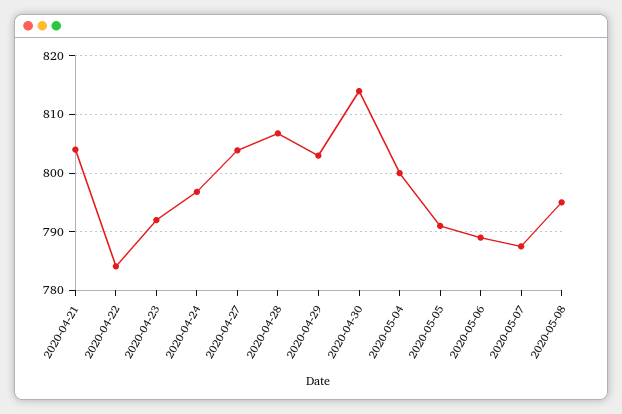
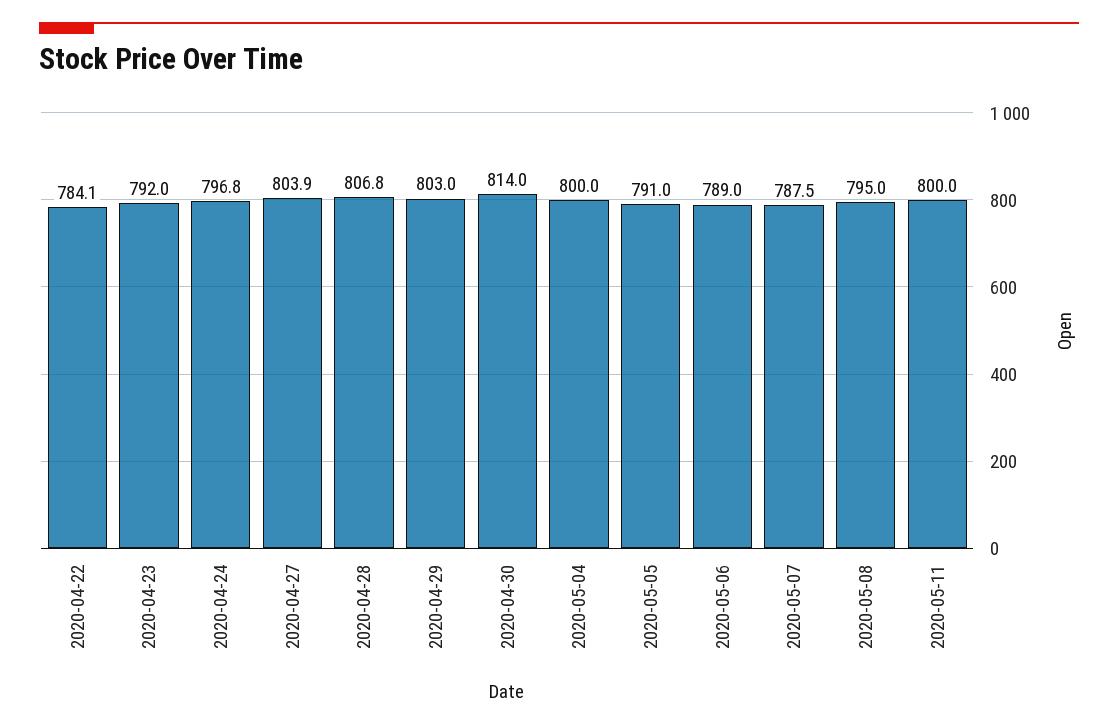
2020-04-21: 804 -> none
2020-05-11: none -> 800

